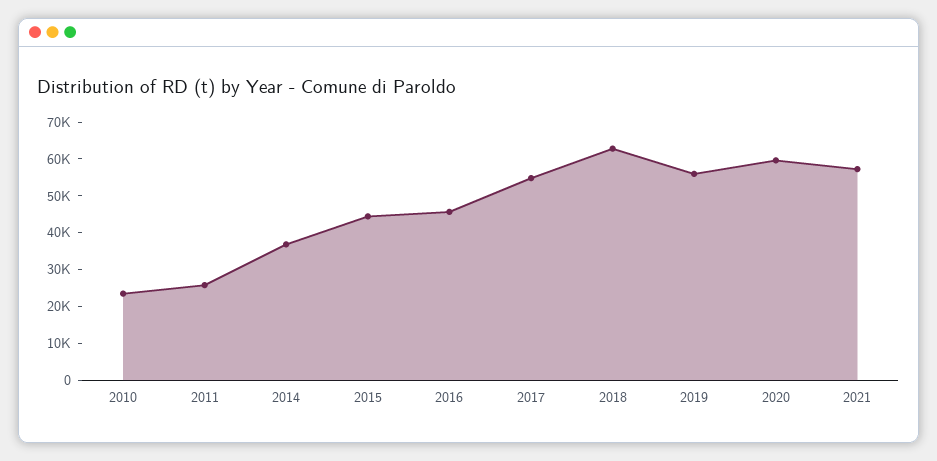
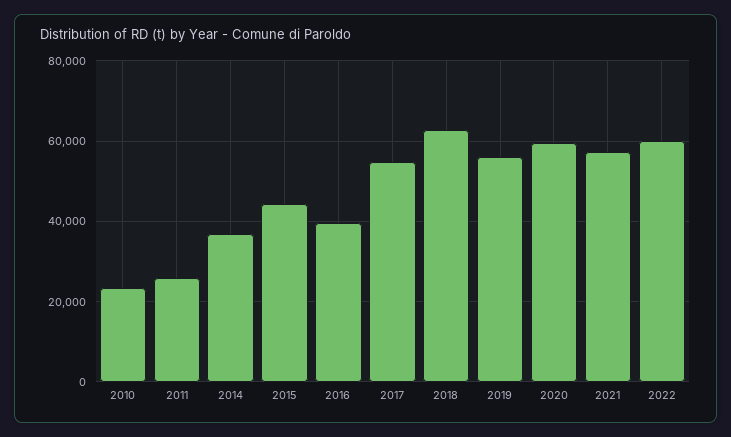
2016: 45000 -> 40000
2022: none -> 60000

